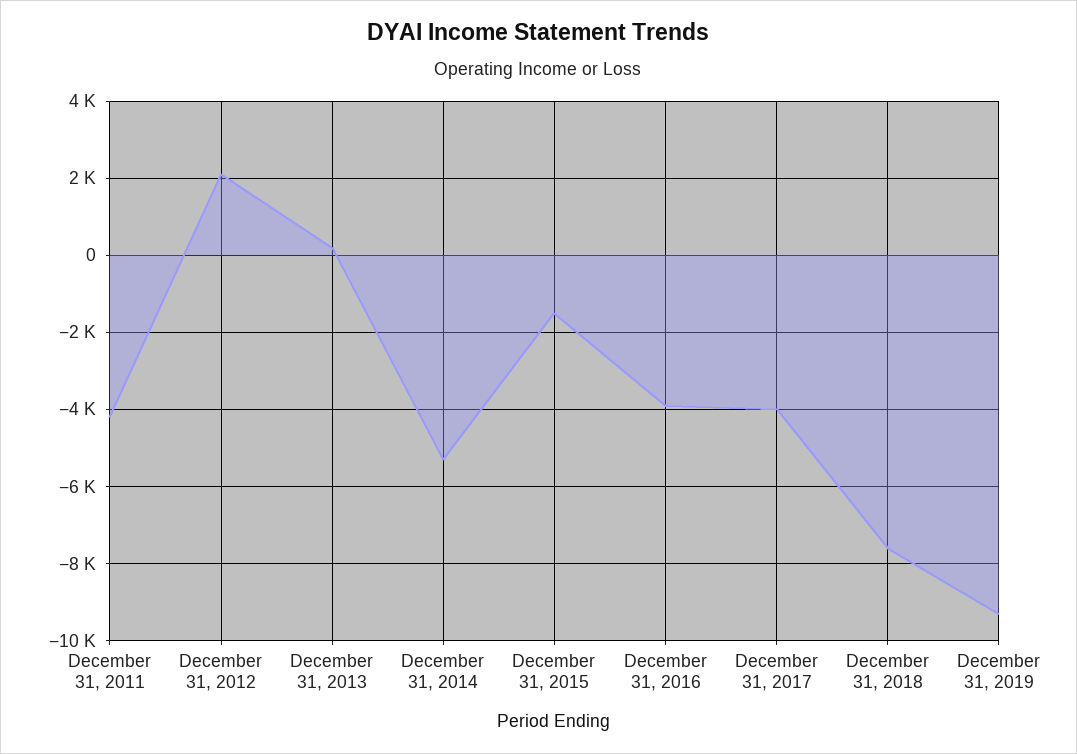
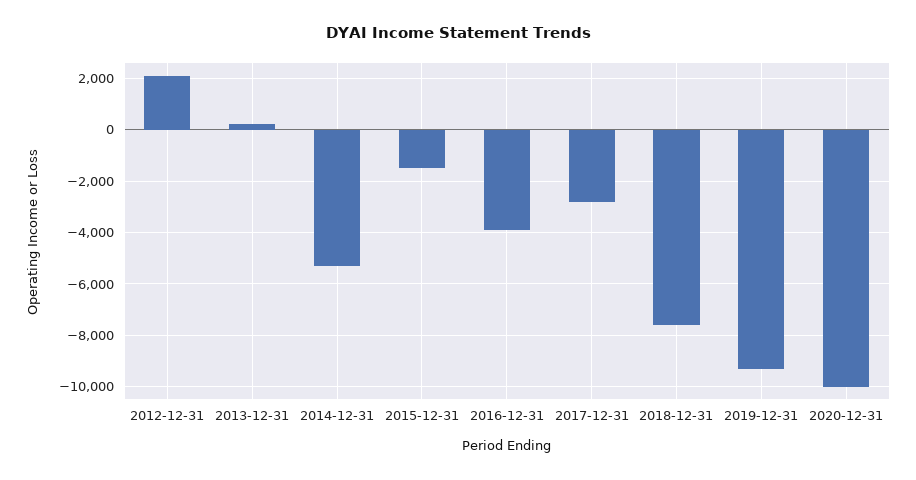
December 31, 2011: -4200 -> none
December 31, 2017: -4000 -> -2750
2020-12-31: none -> -10000

